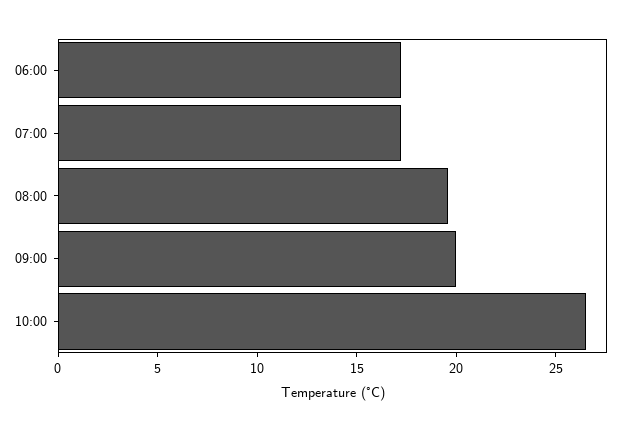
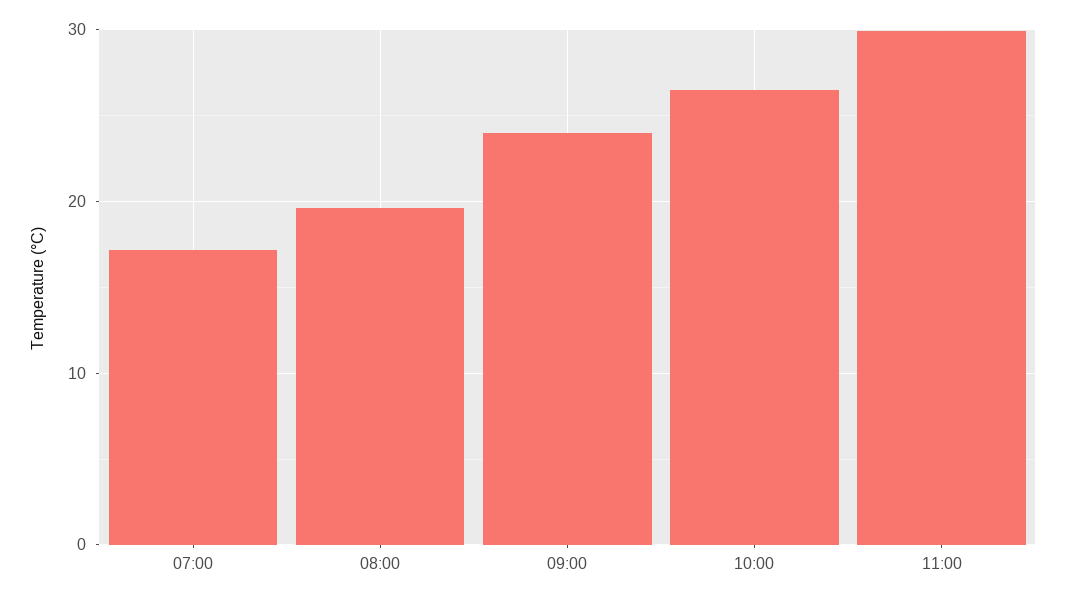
06:00: 17 -> none
09:00: 20 -> 24
11:00: none -> 30

